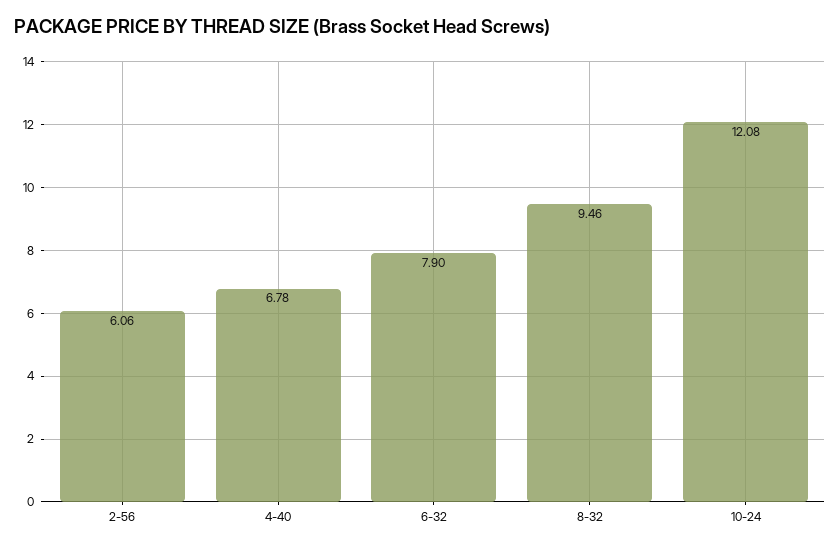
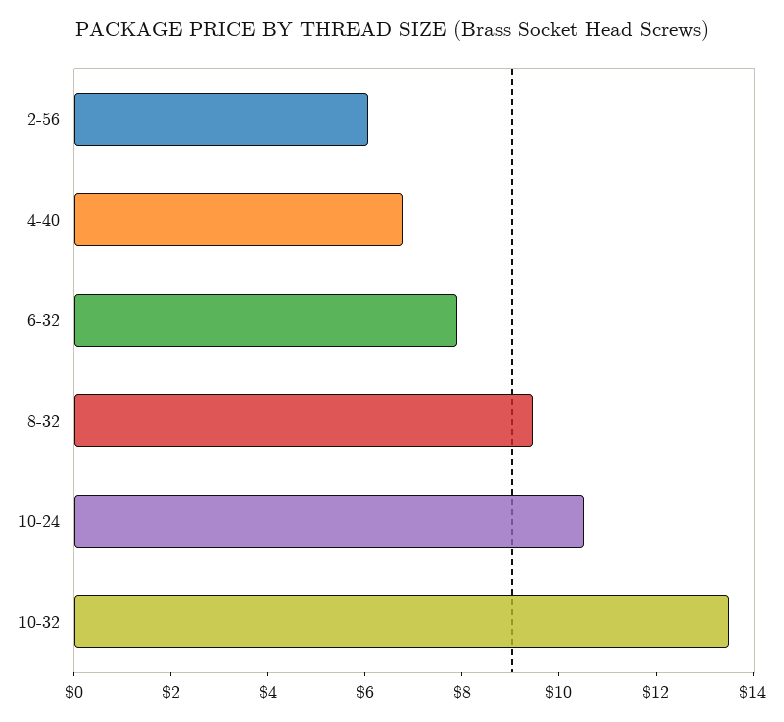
10-24: 12.08 -> 10.5
10-32: none -> 13.5

